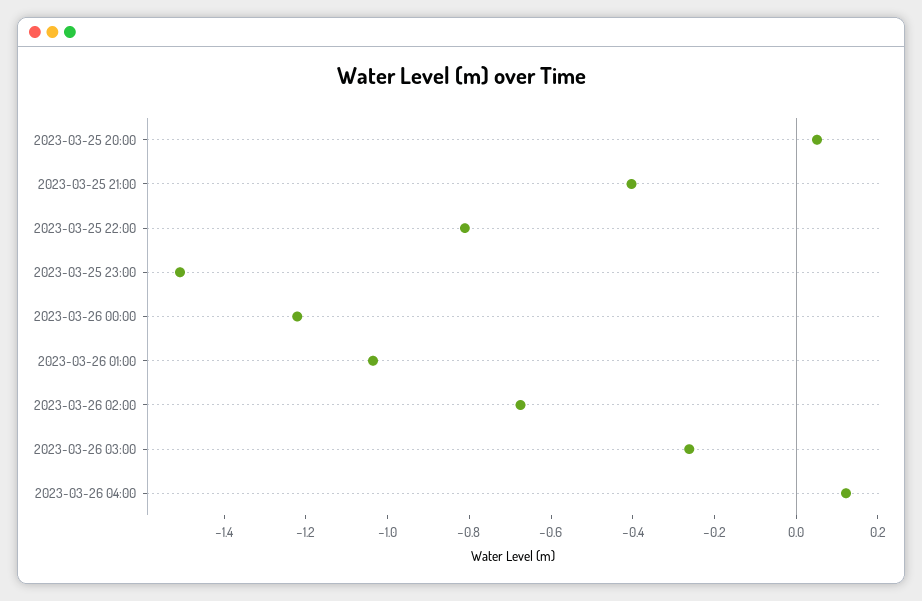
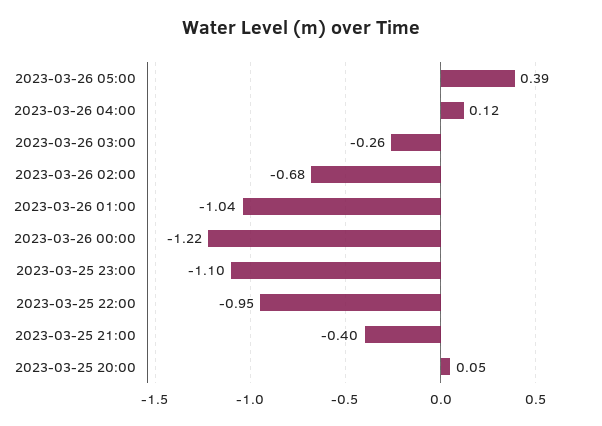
2023-03-25 22:00: -0.8 -> -0.95
2023-03-25 23:00: -1.5 -> -1.1
2023-03-26 05:00: none -> 0.39

